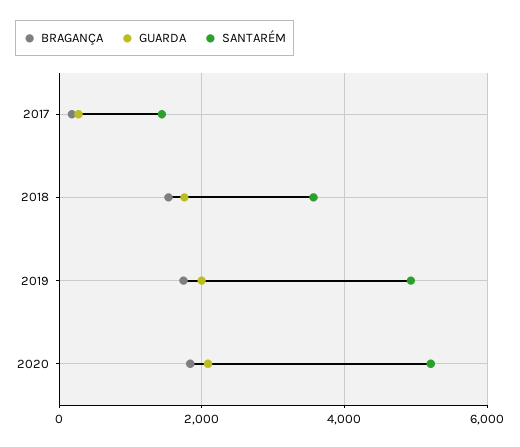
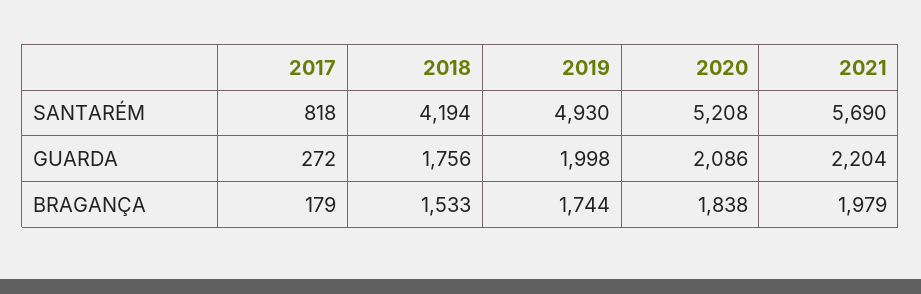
SANTARÉM, 2017: 1400 -> 818
SANTARÉM, 2018: 3600 -> 4194
SANTARÉM, 2021: none -> 5690
GUARDA, 2021: none -> 2204
BRAGANÇA, 2021: none -> 1979

